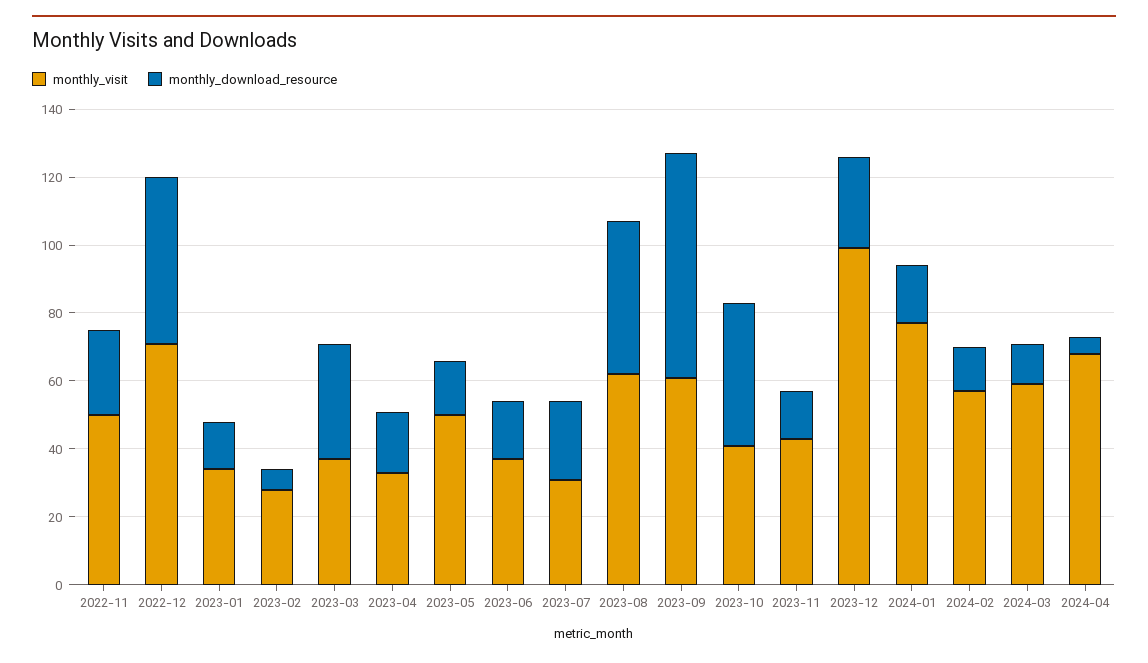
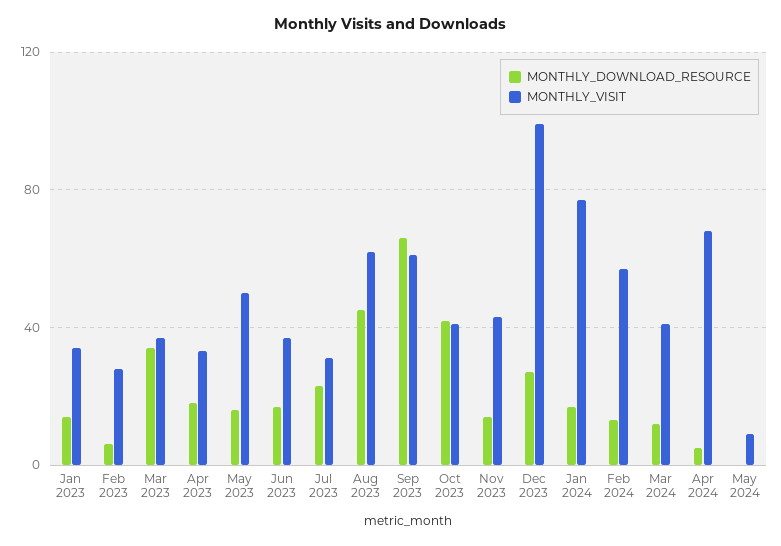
monthly_visit, 2022-11: 50 -> none
monthly_download_resource, 2022-11: 25 -> none
monthly_visit, 2022-12: 70 -> none
monthly_download_resource, 2022-12: 50 -> none
monthly_visit, 2024-03: 60 -> 40
monthly_download_resource, May 2024: none -> 0
monthly_visit, May 2024: none -> 10

